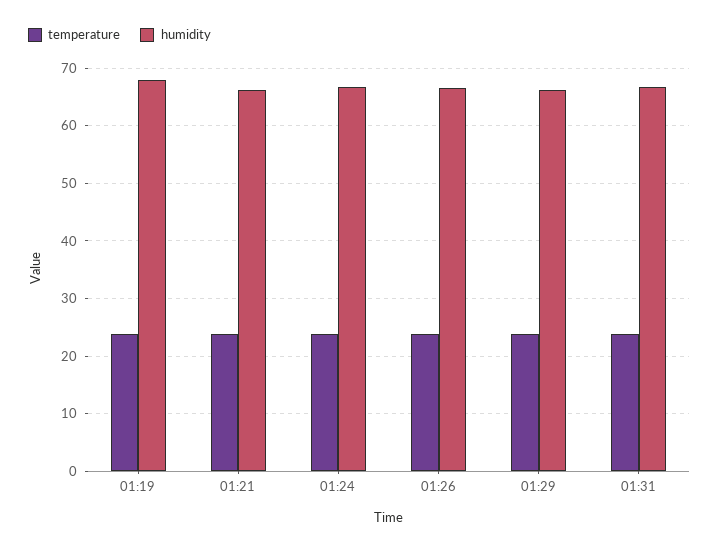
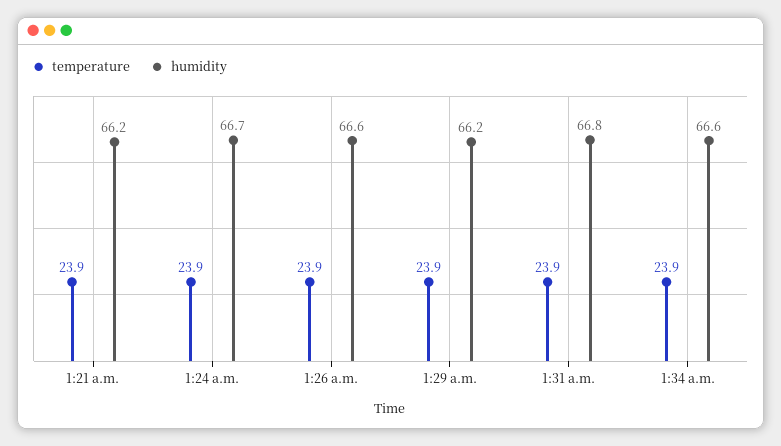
temperature, 01:19: 24 -> none
humidity, 01:19: 68 -> none
temperature, 1:34 a.m.: none -> 23.9
humidity, 1:34 a.m.: none -> 66.6

